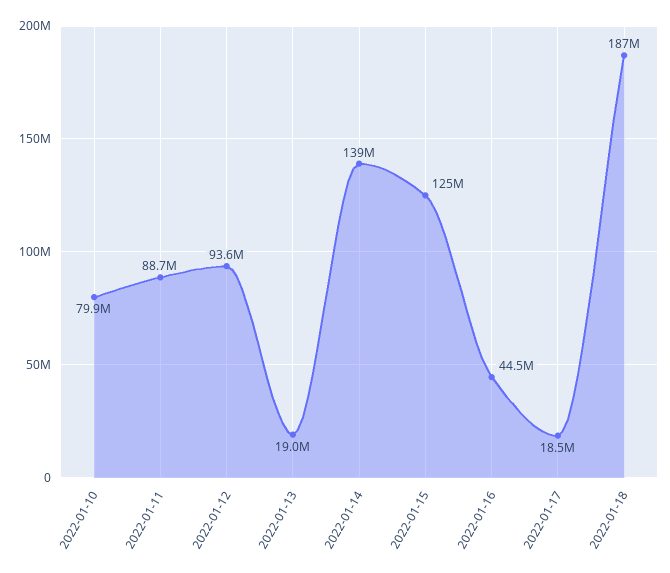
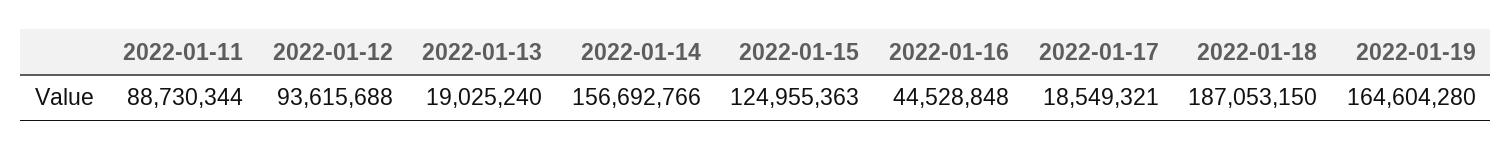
2022-01-10: 79900000 -> none
2022-01-14: 139000000 -> 156692766
2022-01-19: none -> 164604280

